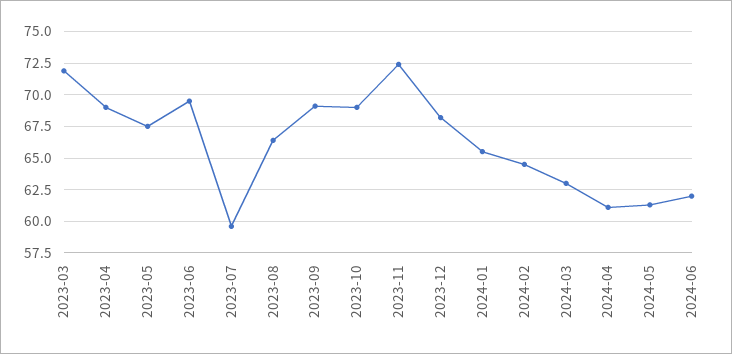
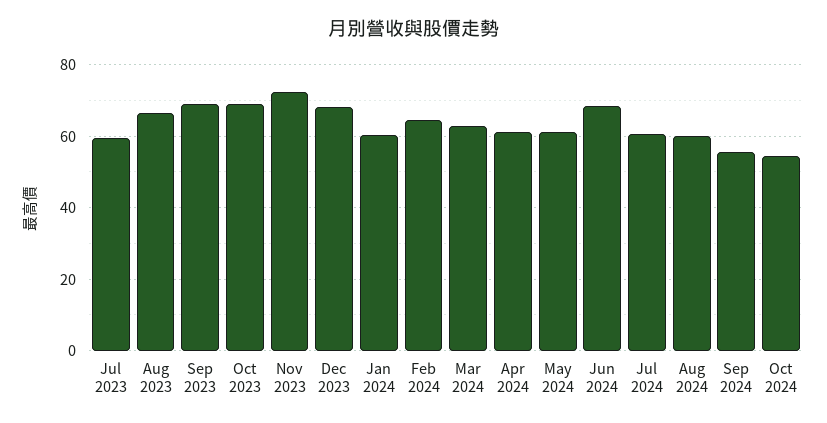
2023-03: 72 -> none
2023-04: 69 -> none
2023-05: 67.5 -> none
2023-06: 69.5 -> none
2024-01: 65.5 -> 60
2024-06: 62 -> 68
Jul 2024: none -> 60
Aug 2024: none -> 60
Sep 2024: none -> 56
Oct 2024: none -> 54

